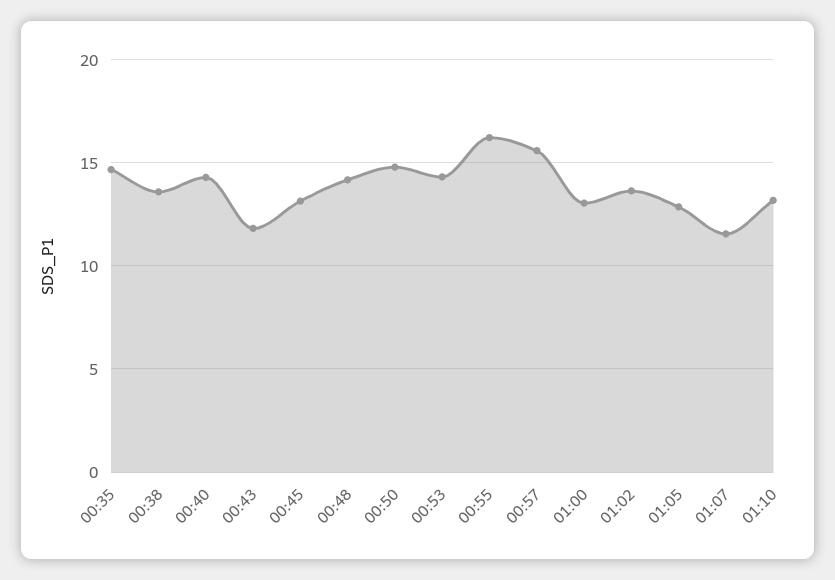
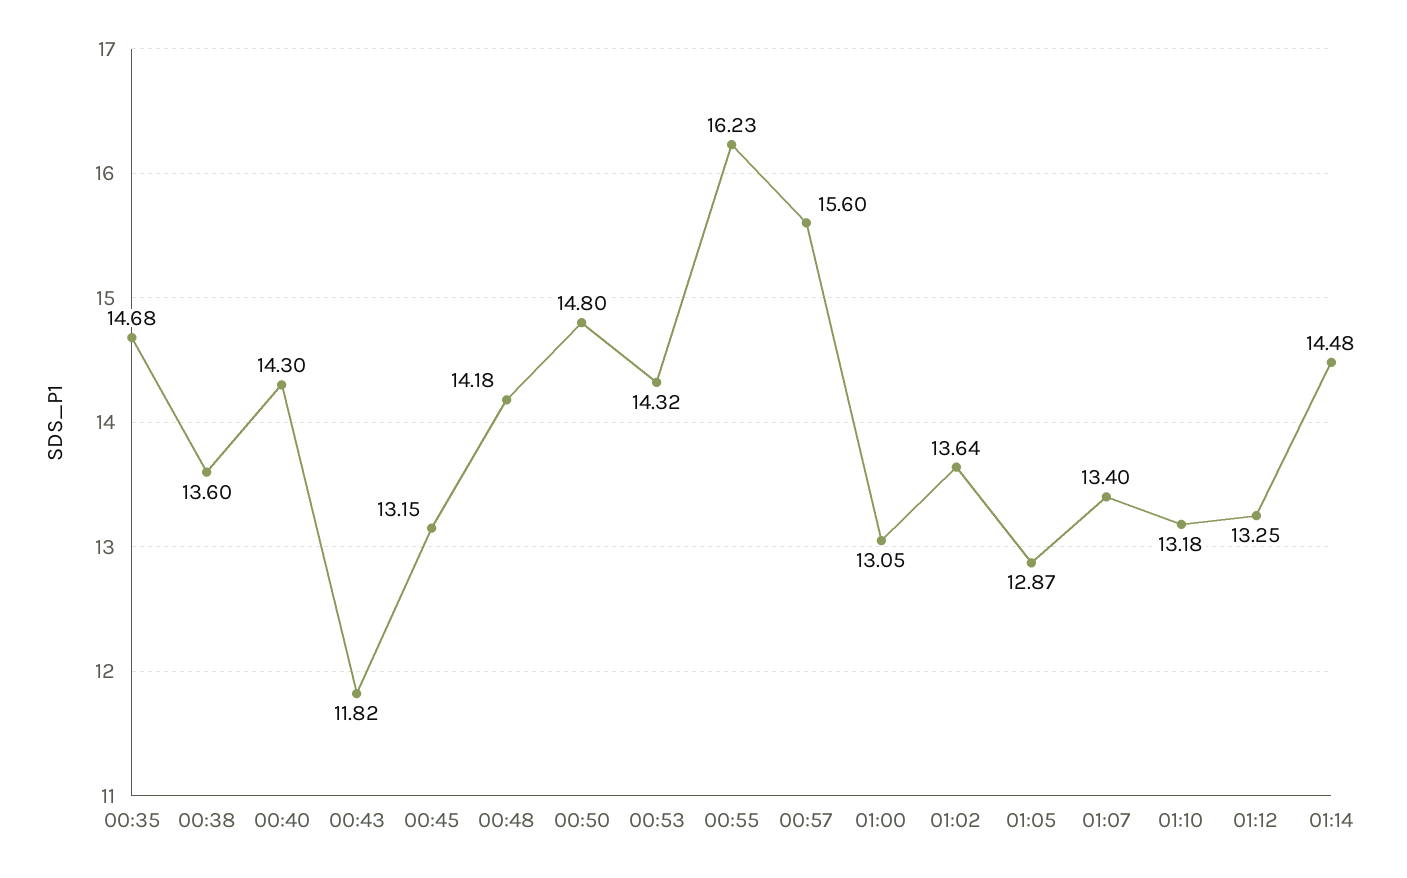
01:07: 11.5 -> 13.4
01:12: none -> 13.25
01:14: none -> 14.48

